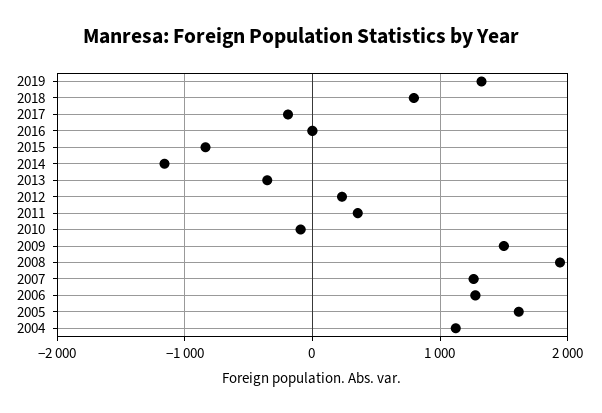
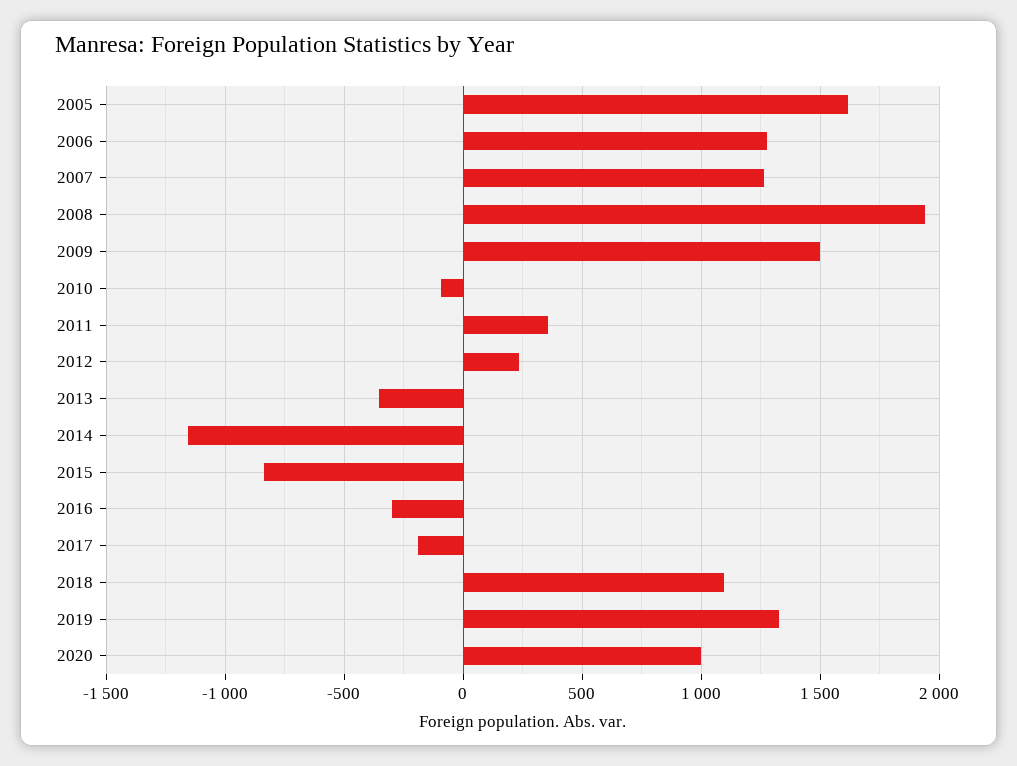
2018: 800 -> 1100
2016: 0 -> -300
2004: 1100 -> none
2020: none -> 1000

